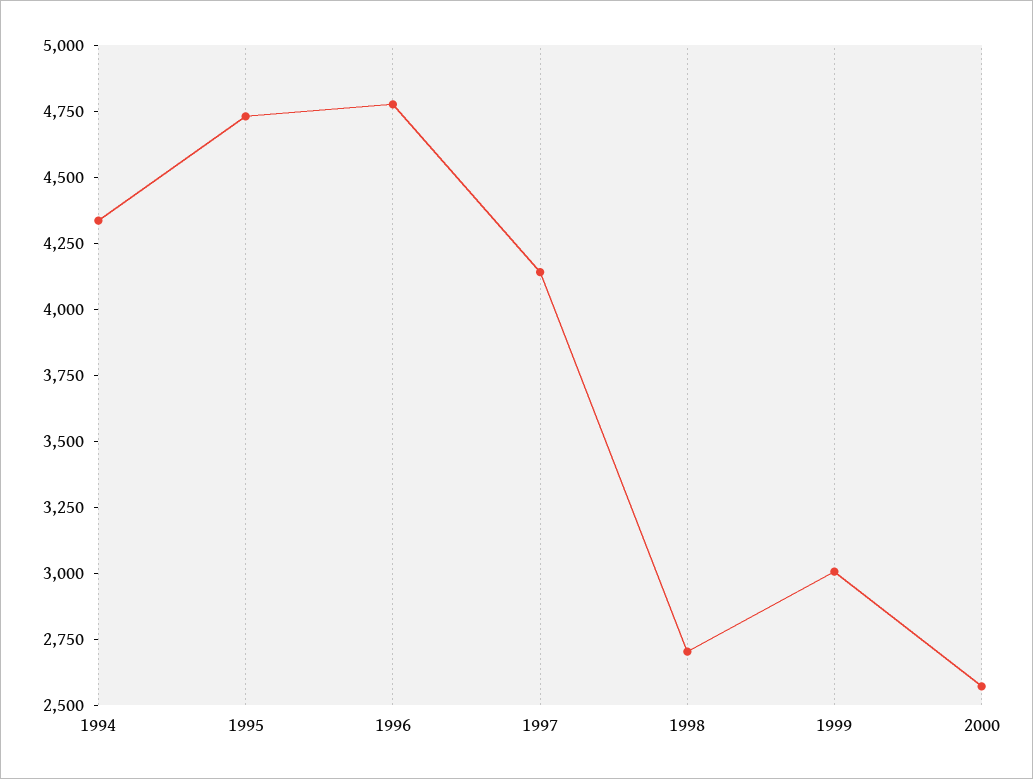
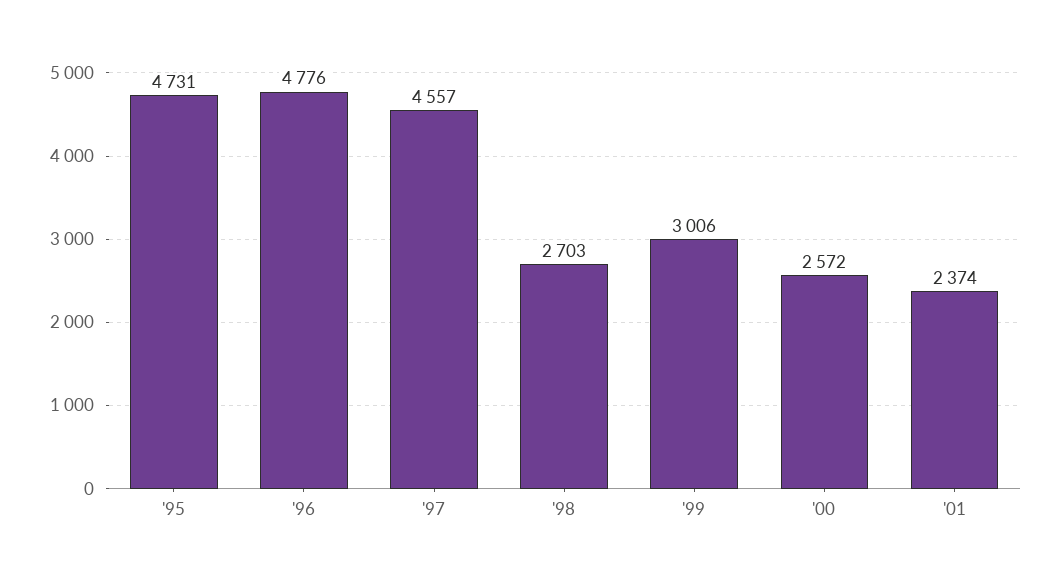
1994: 4350 -> none
1997: 4150 -> 4557
'01: none -> 2374

